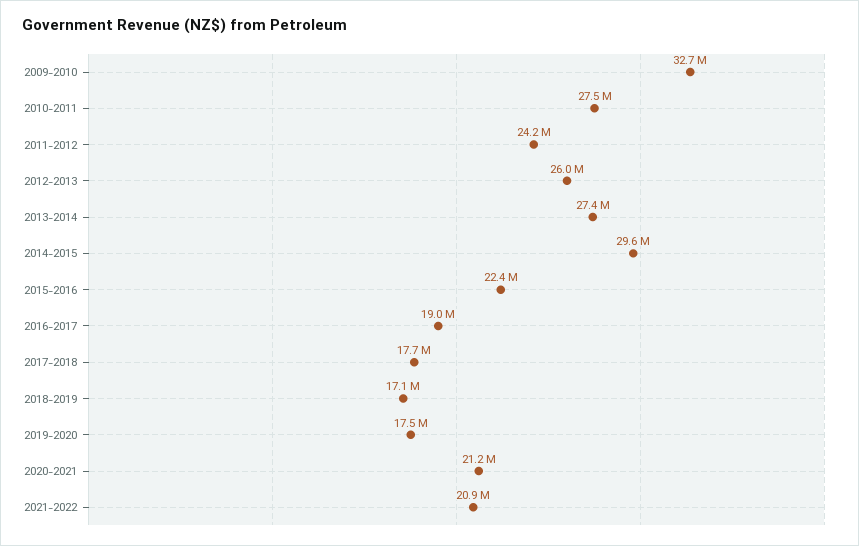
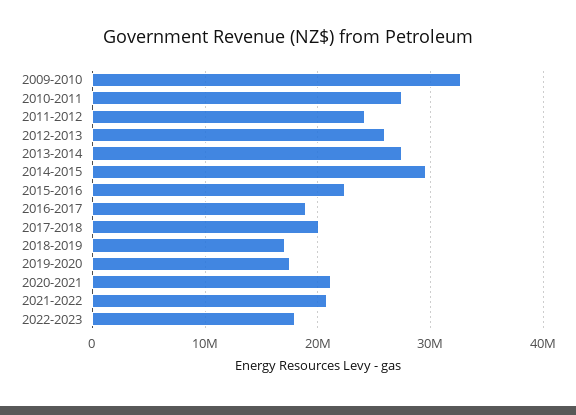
2017-2018: 17700000 -> 20000000
2022-2023: none -> 18000000

